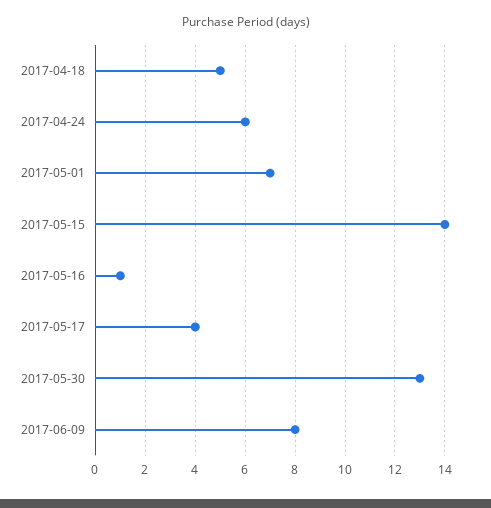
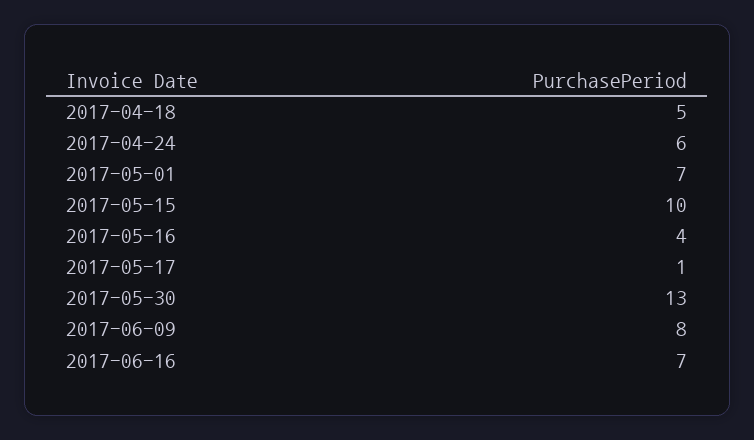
2017-05-15: 14 -> 10
2017-05-16: 1 -> 4
2017-05-17: 4 -> 1
2017-06-16: none -> 7

